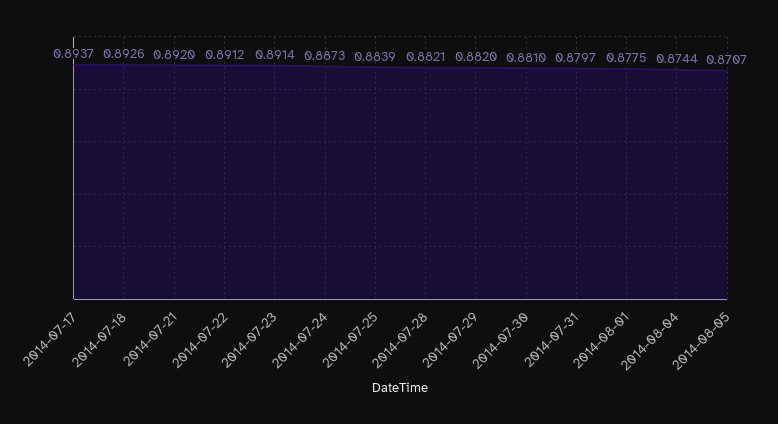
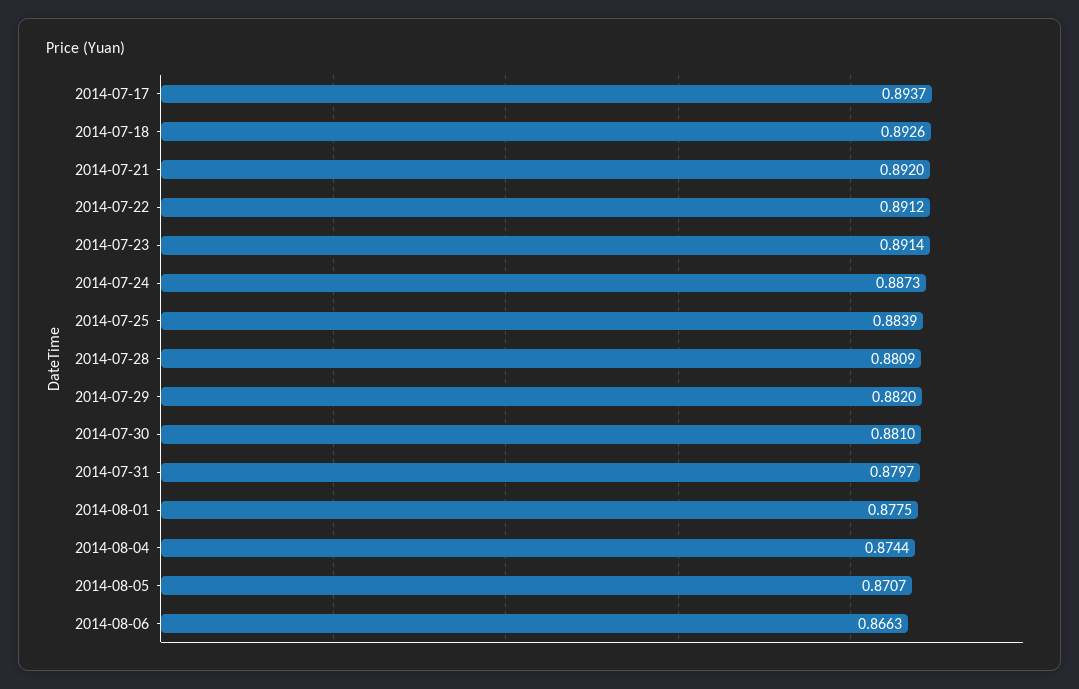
2014-07-28: 0.8821 -> 0.8809
2014-08-06: none -> 0.8663

